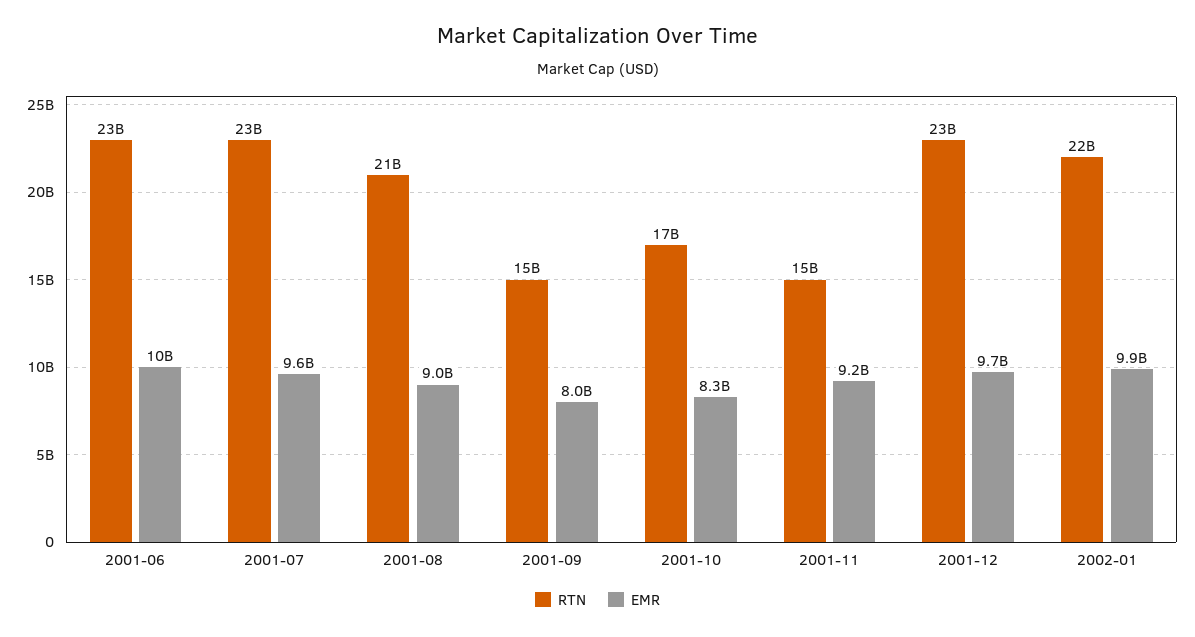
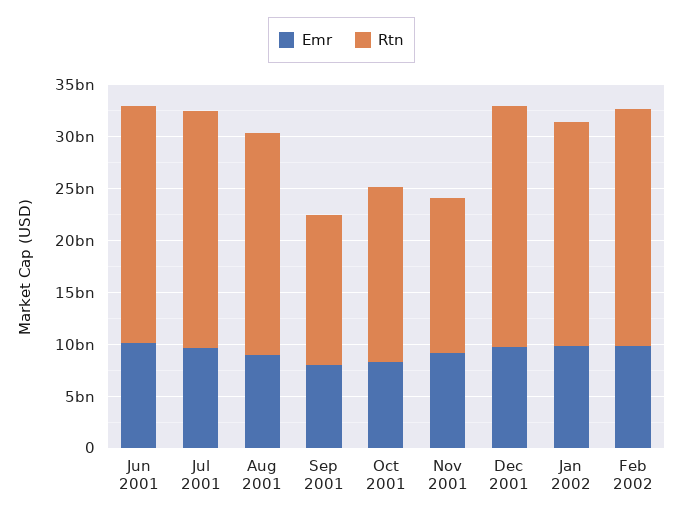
EMR, Feb 2002: none -> 10000000000
RTN, Feb 2002: none -> 23000000000

